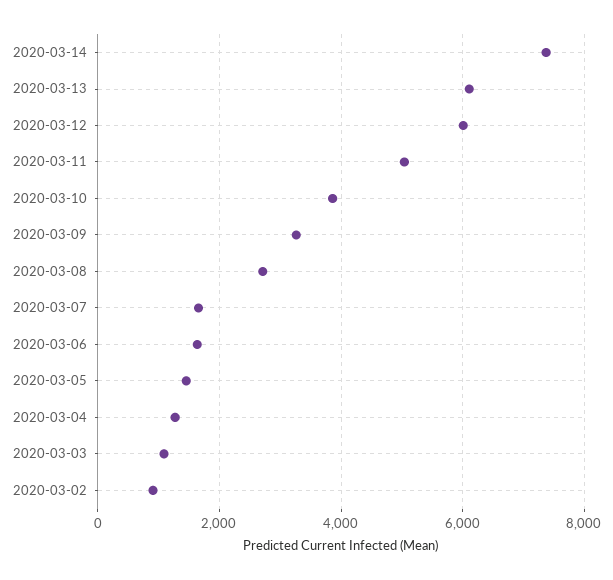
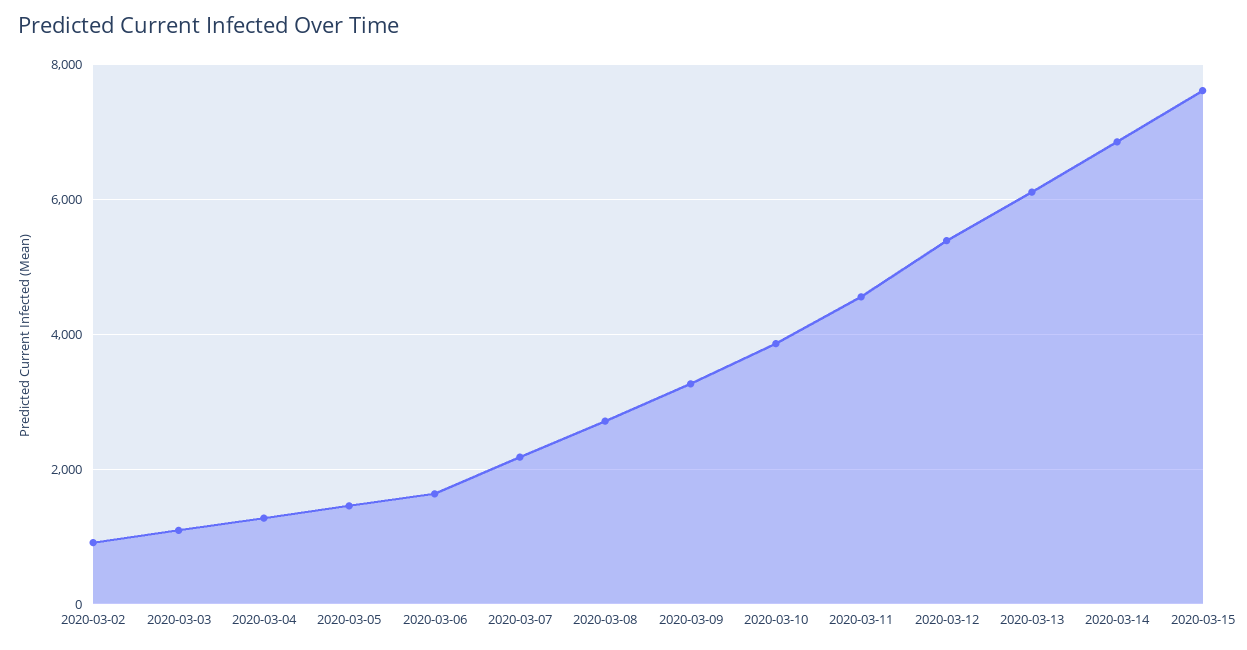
2020-03-14: 7400 -> 6800
2020-03-12: 6000 -> 5400
2020-03-11: 5000 -> 4600
2020-03-07: 1600 -> 2200
2020-03-15: none -> 7600

